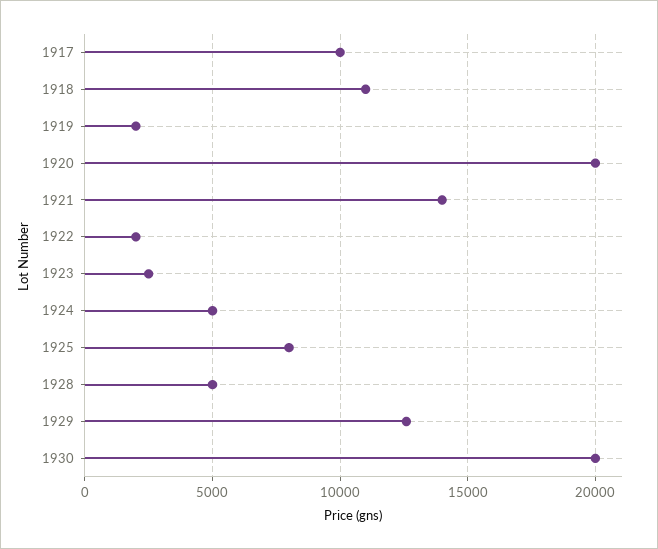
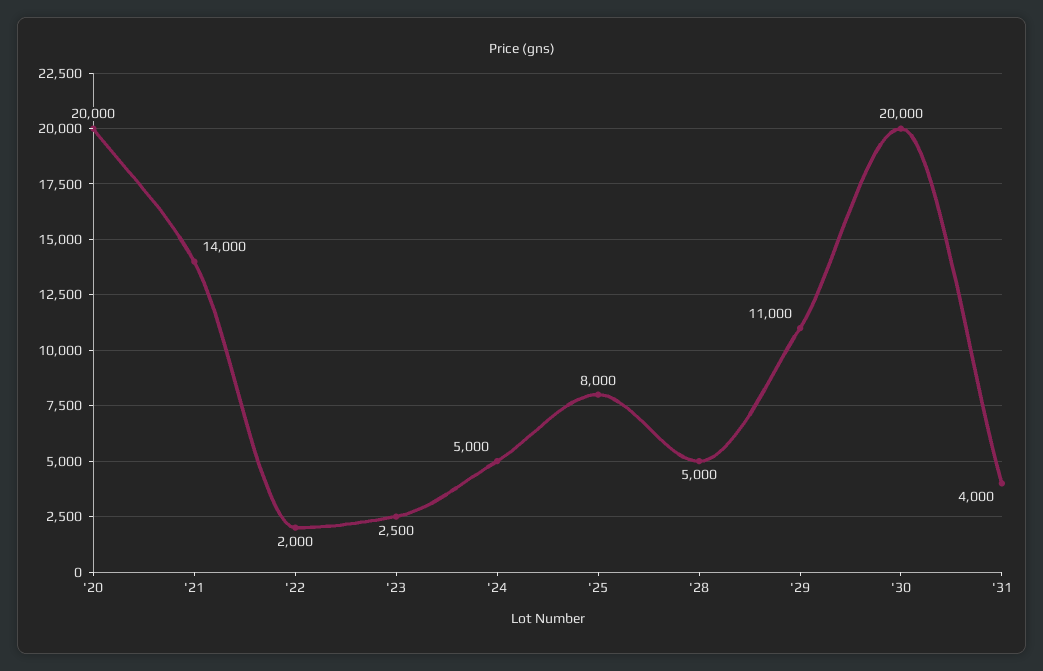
1917: 10000 -> none
1918: 11000 -> none
1919: 2000 -> none
1929: 12500 -> 11000
'31: none -> 4000

